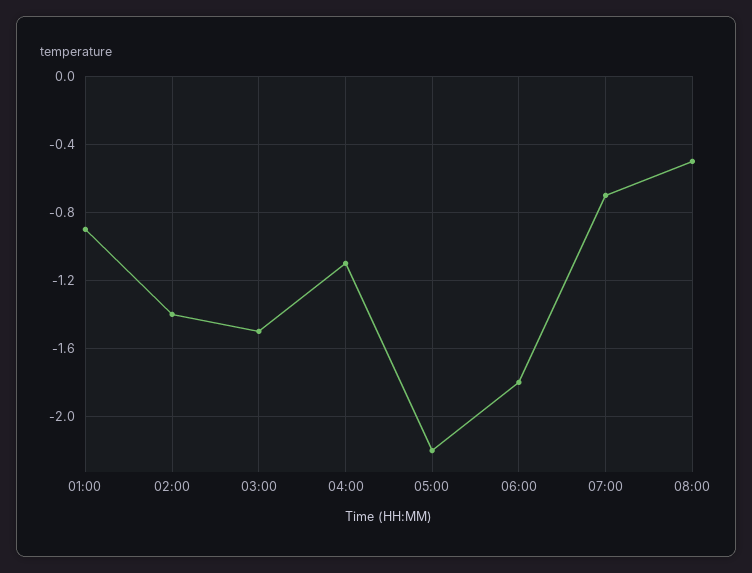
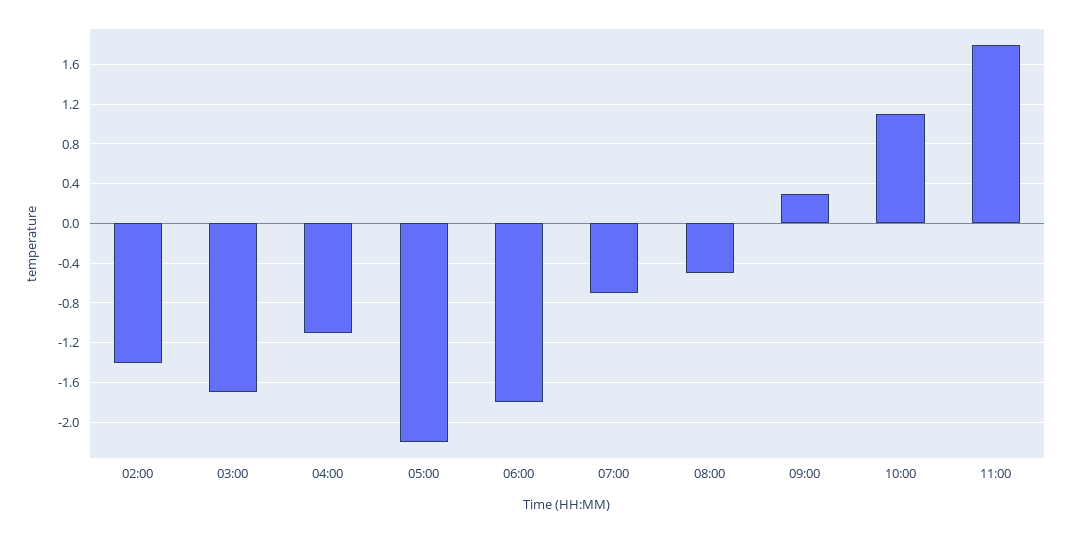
01:00: -0.9 -> none
03:00: -1.5 -> -1.7
09:00: none -> 0.3
10:00: none -> 1.1
11:00: none -> 1.8

